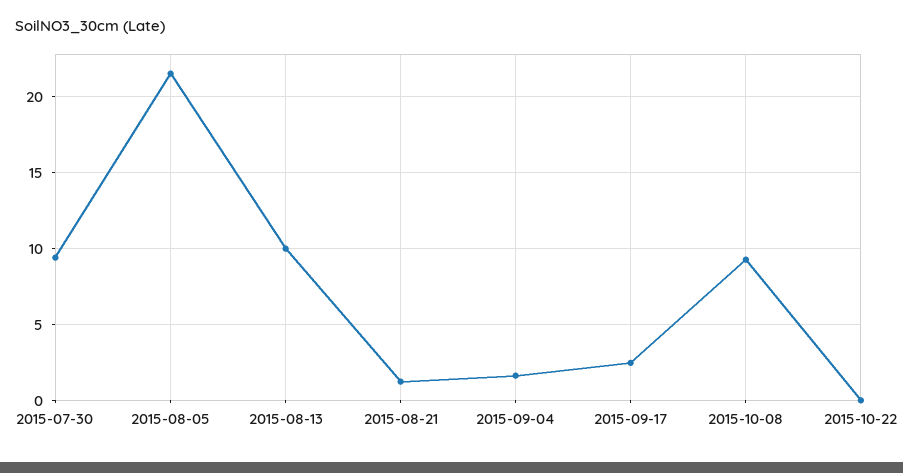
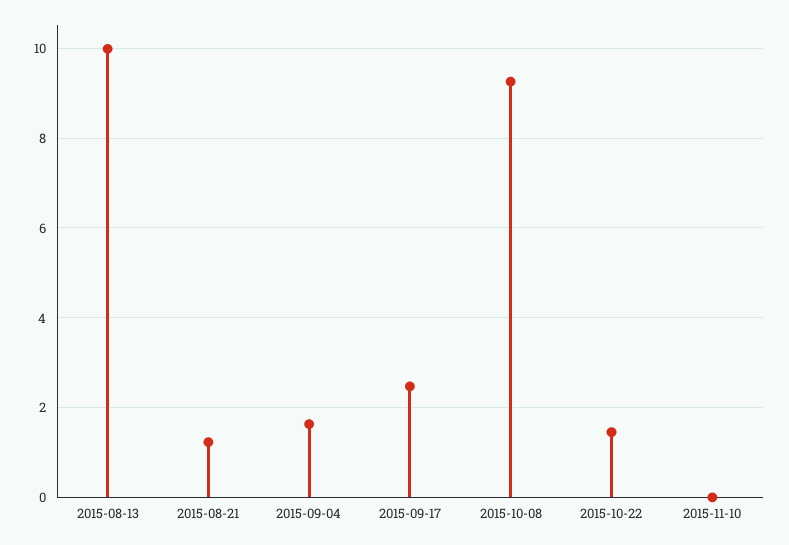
2015-07-30: 9.5 -> none
2015-08-05: 21.5 -> none
2015-10-22: 0 -> 1.4
2015-11-10: none -> 0

